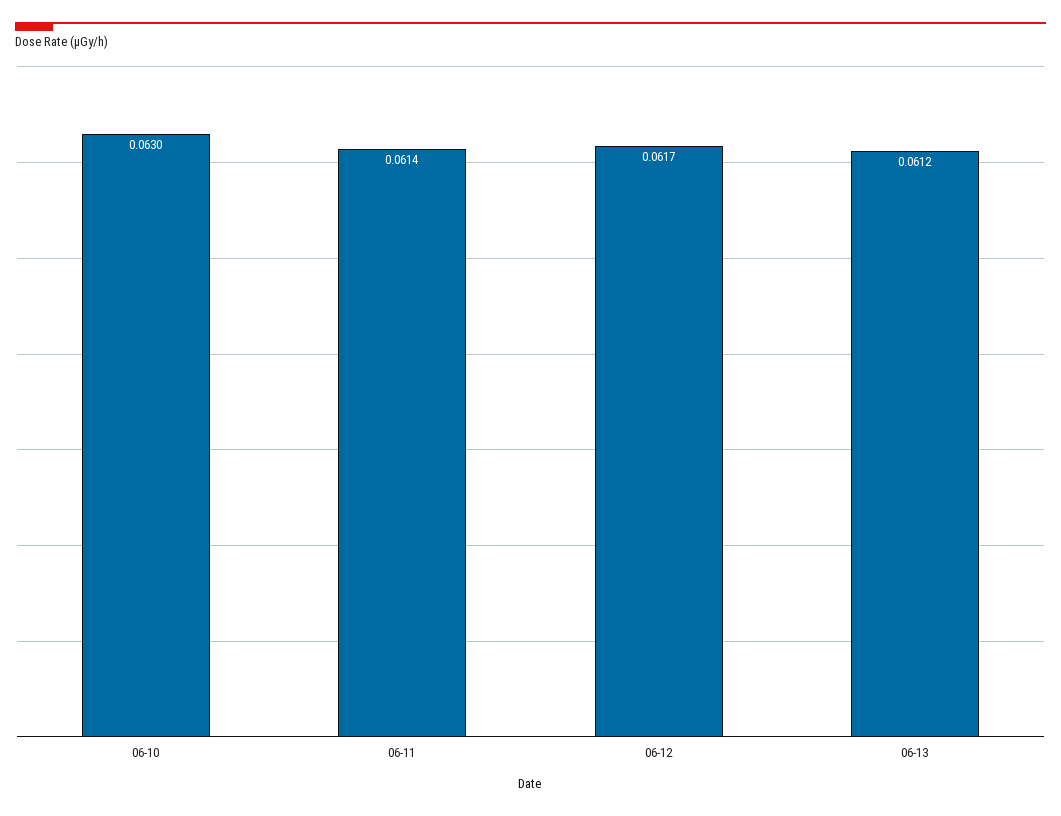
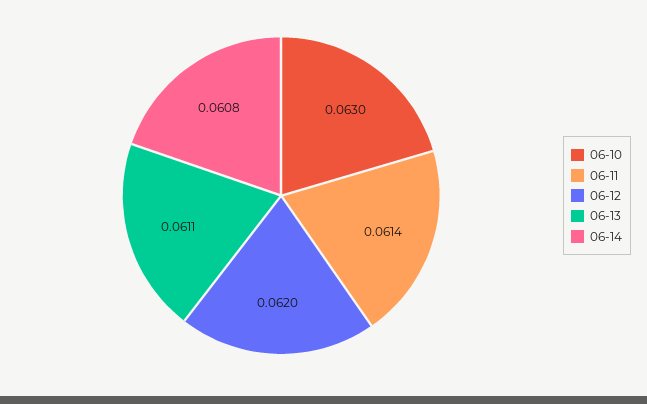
06-12: 0.0617 -> 0.062
06-13: 0.0612 -> 0.0611
06-14: none -> 0.0608

